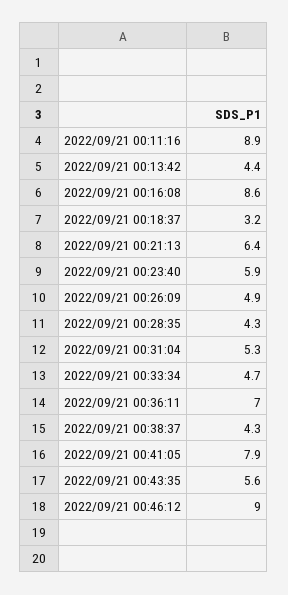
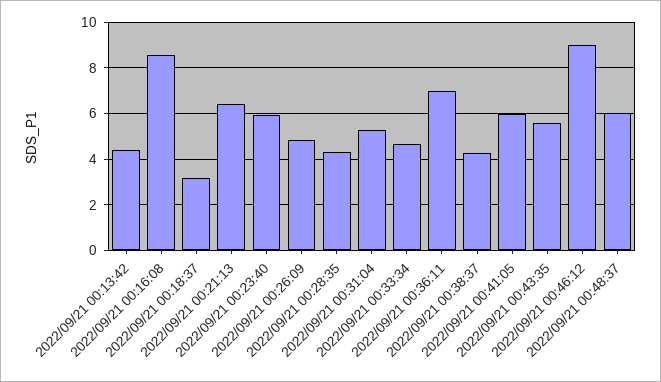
2022/09/21 00:11:16: 8.9 -> none
2022/09/21 00:41:05: 7.9 -> 6
2022/09/21 00:48:37: none -> 6

